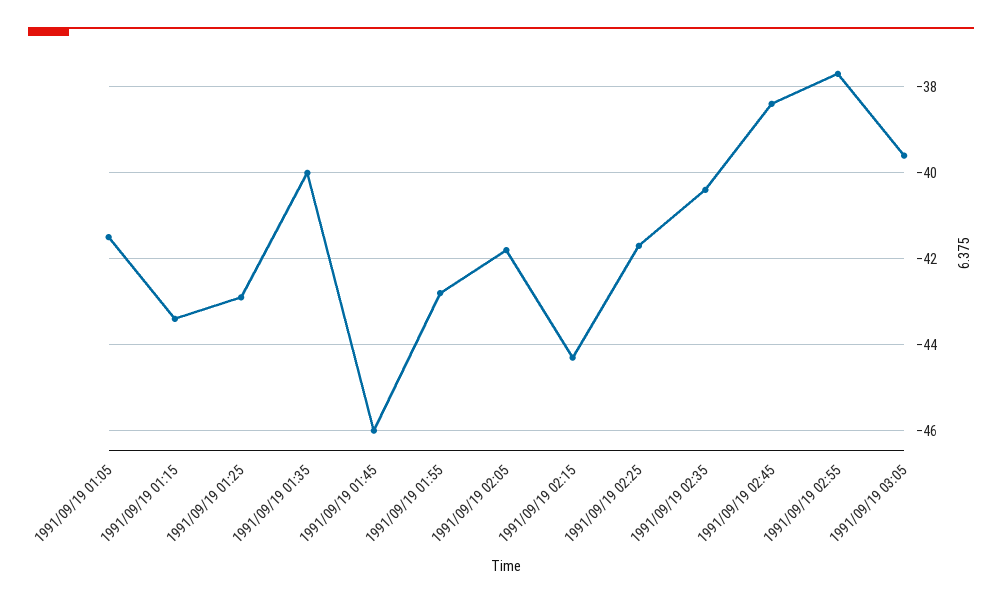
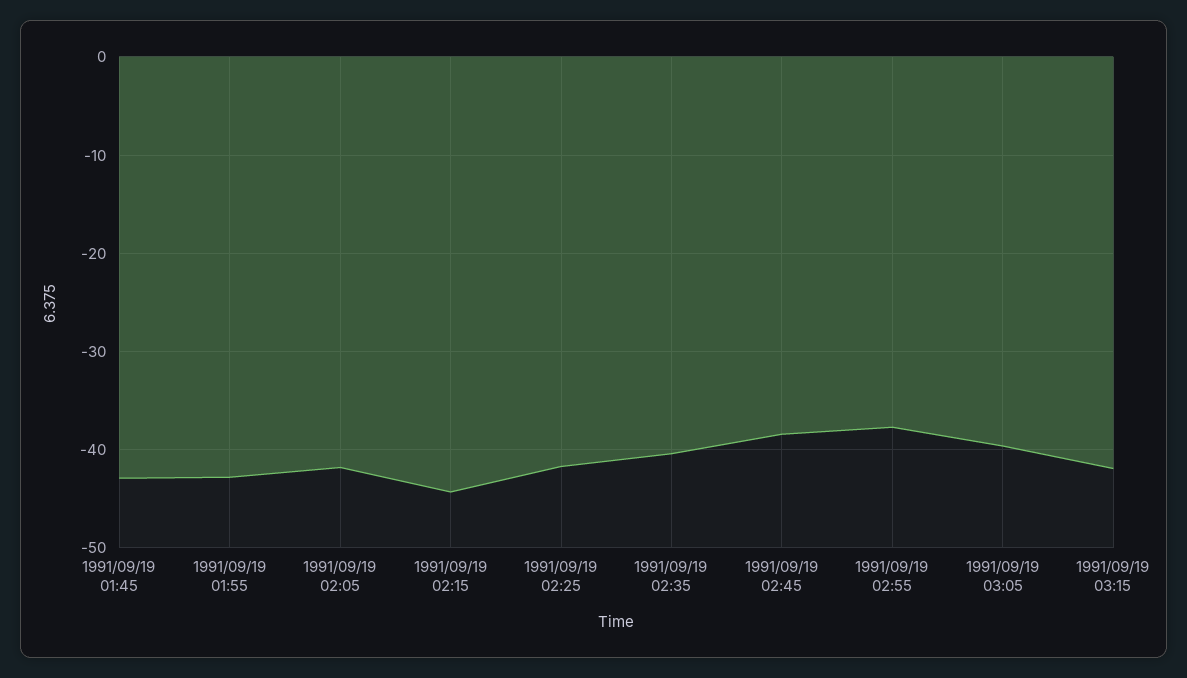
1991/09/19 01:05: -41.5 -> none
1991/09/19 01:15: -43.5 -> none
1991/09/19 01:25: -43 -> none
1991/09/19 01:35: -40 -> none
1991/09/19 01:45: -46 -> -43
1991/09/19 03:15: none -> -42

